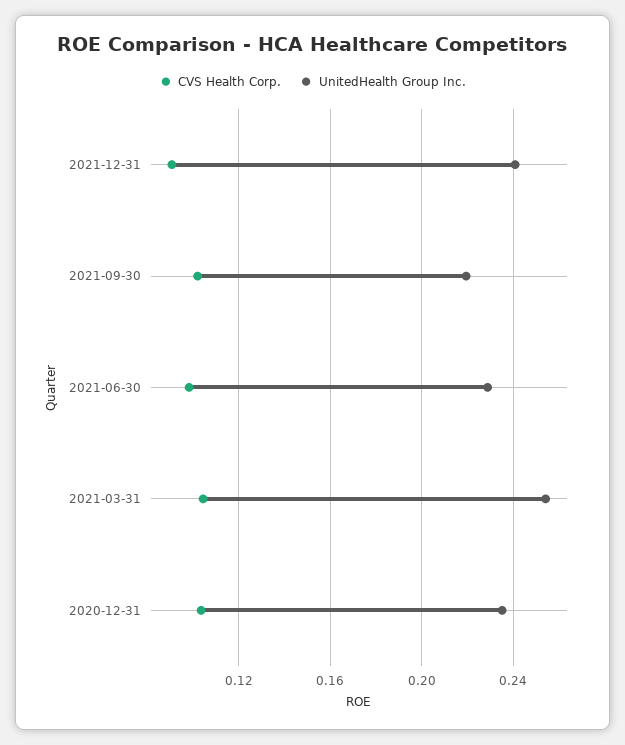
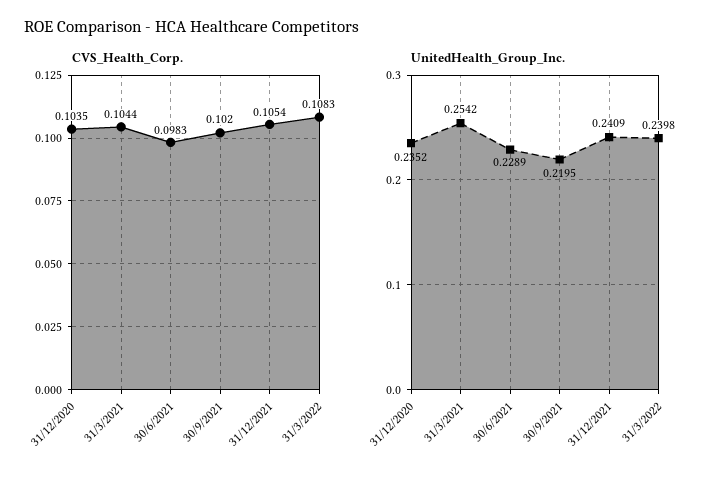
CVS Health Corp., 2021-12-31: 0.09 -> 0.1054
CVS Health Corp., 31/3/2022: none -> 0.1083
UnitedHealth Group Inc., 31/3/2022: none -> 0.2398

